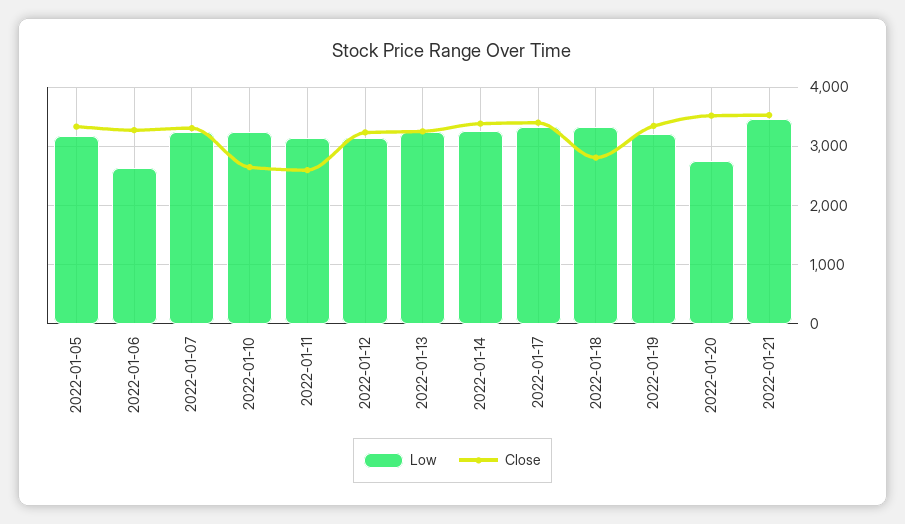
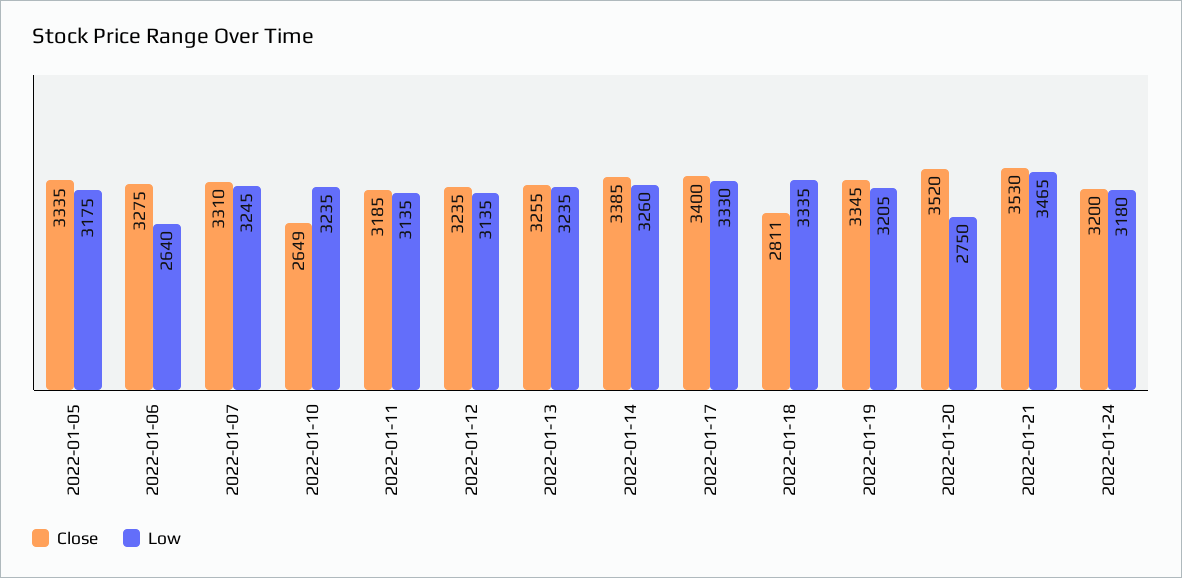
Close, 2022-01-11: 2600 -> 3185
Close, 2022-01-24: none -> 3200
Low, 2022-01-24: none -> 3180

